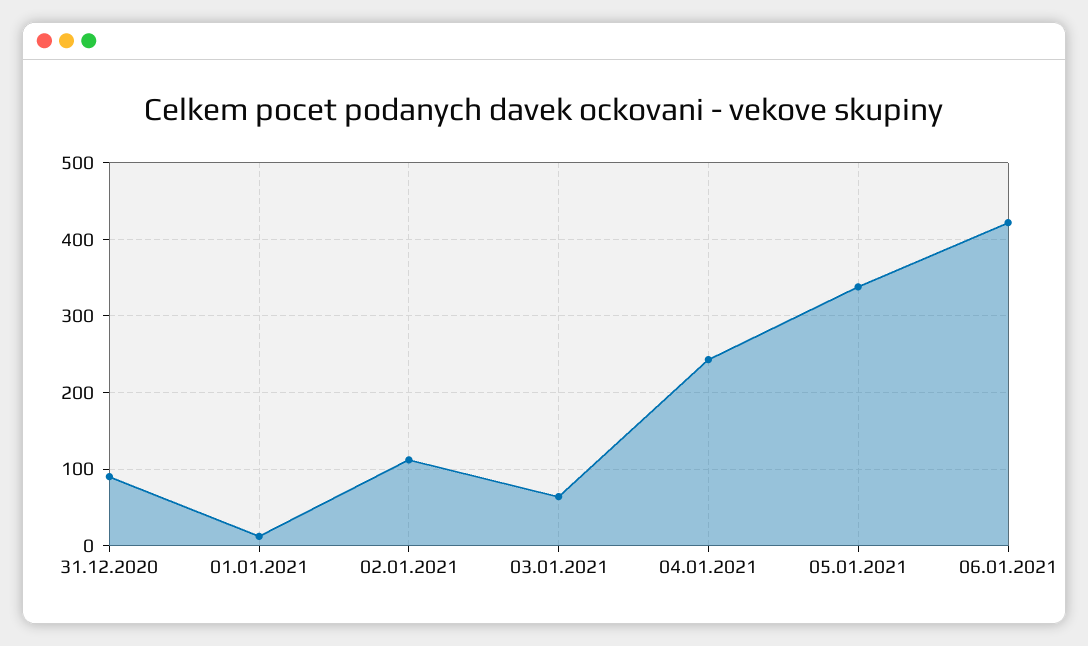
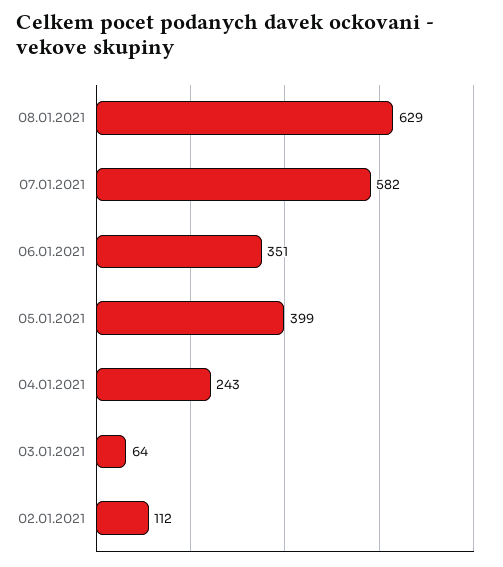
31.12.2020: 90 -> none
01.01.2021: 10 -> none
05.01.2021: 340 -> 399
06.01.2021: 420 -> 351
08.01.2021: none -> 629
07.01.2021: none -> 582

